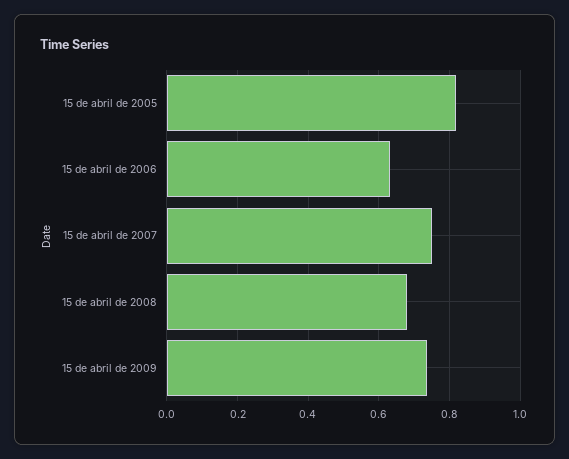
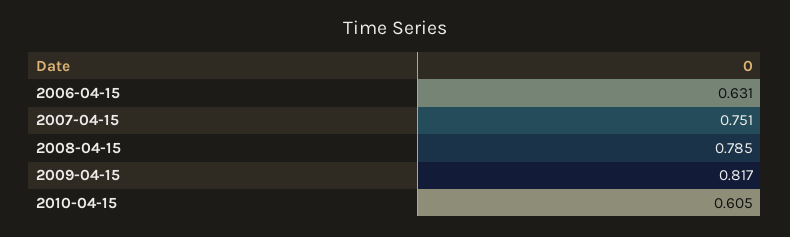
15 de abril de 2005: 0.82 -> none
15 de abril de 2008: 0.68 -> 0.785
15 de abril de 2009: 0.74 -> 0.817
2010-04-15: none -> 0.605

